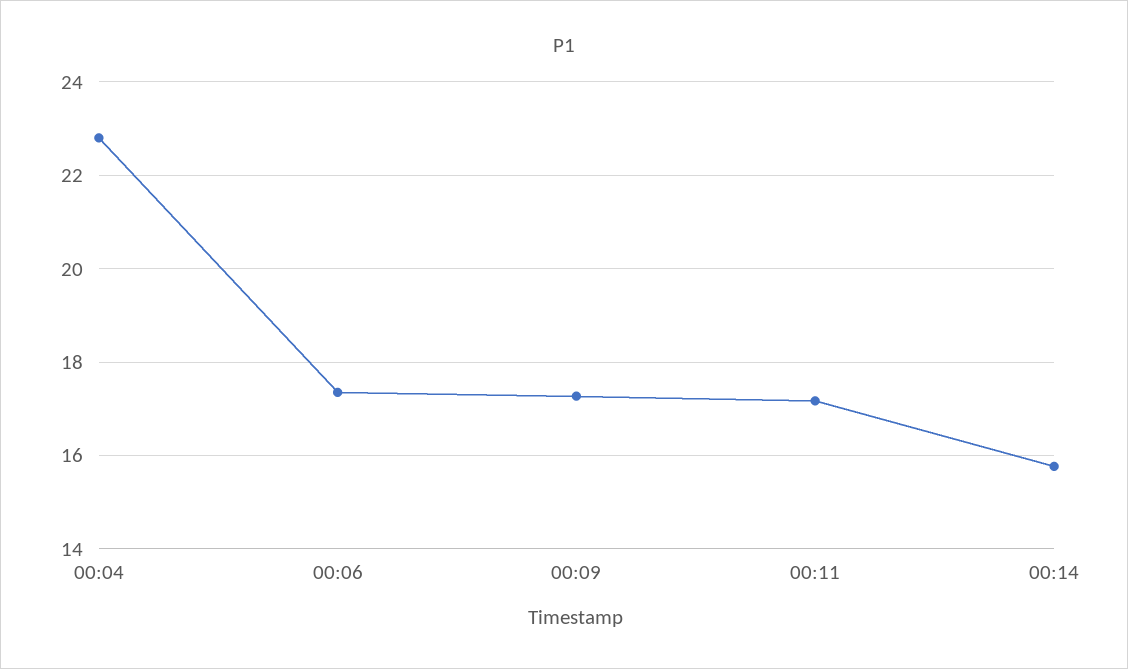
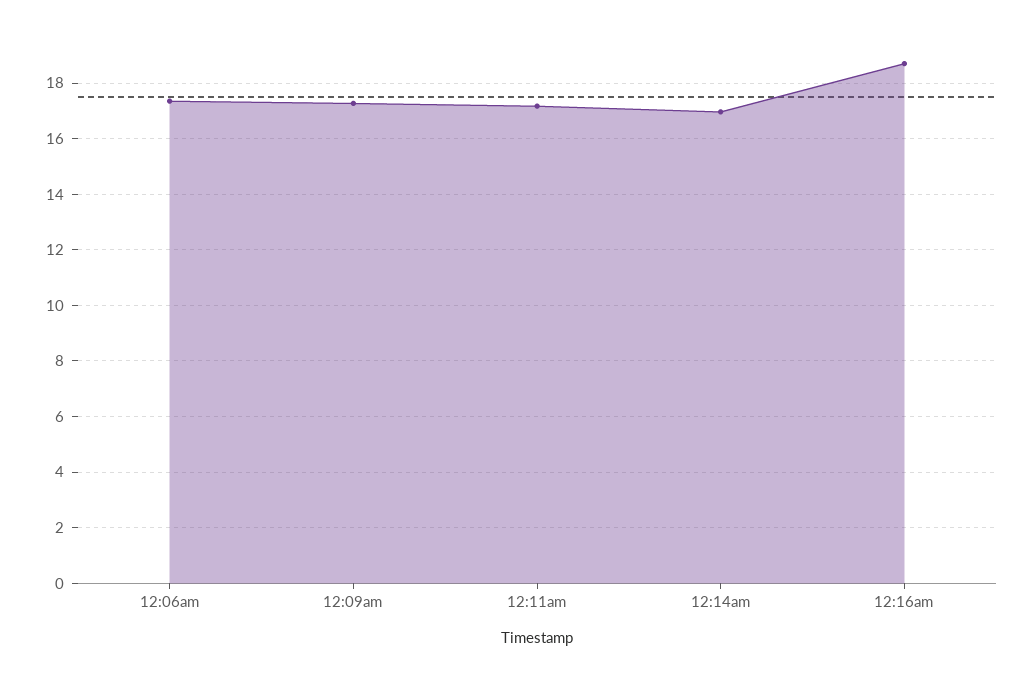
00:04: 22.8 -> none
00:14: 15.8 -> 17
12:16am: none -> 18.75

